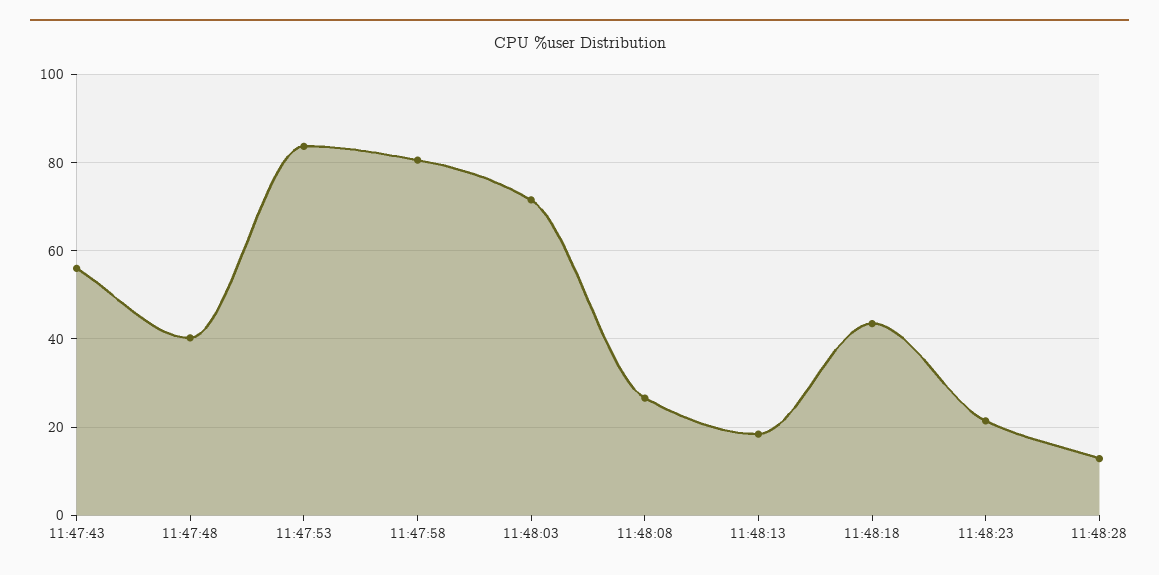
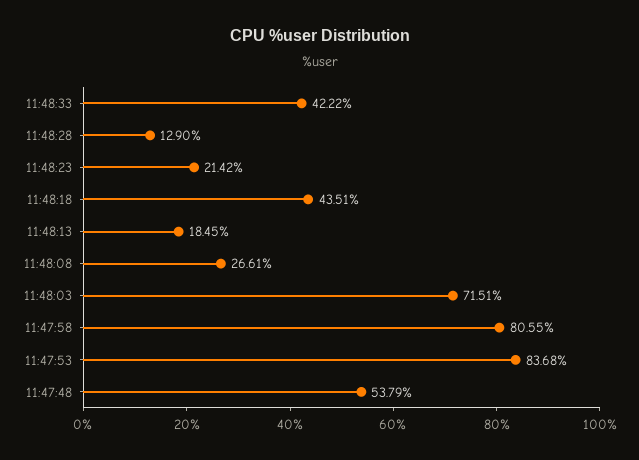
11:47:43: 56 -> none
11:47:48: 40 -> 53.79
11:48:33: none -> 42.22

